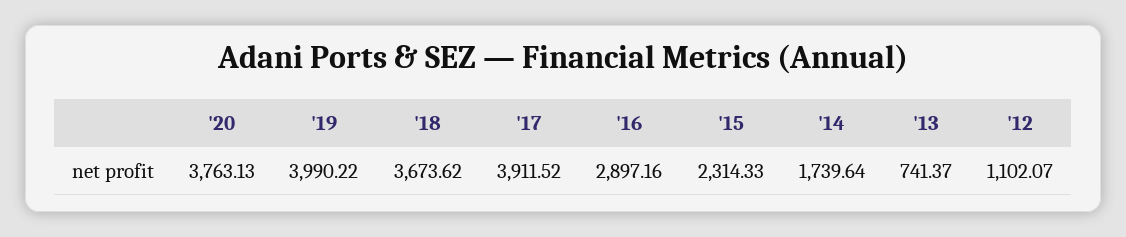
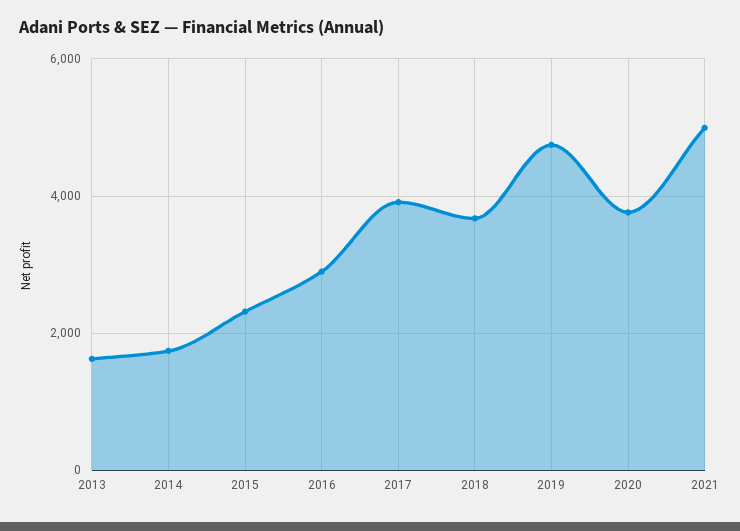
'19: 3990.22 -> 4800
'13: 741.37 -> 1600
'12: 1102.07 -> none
2021: none -> 5000

